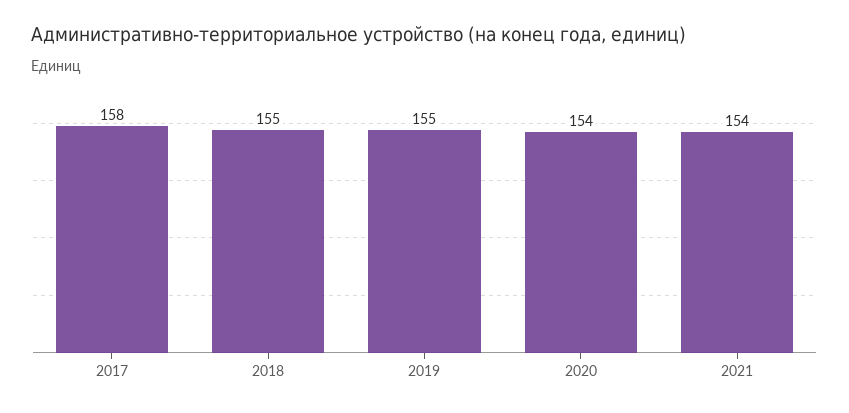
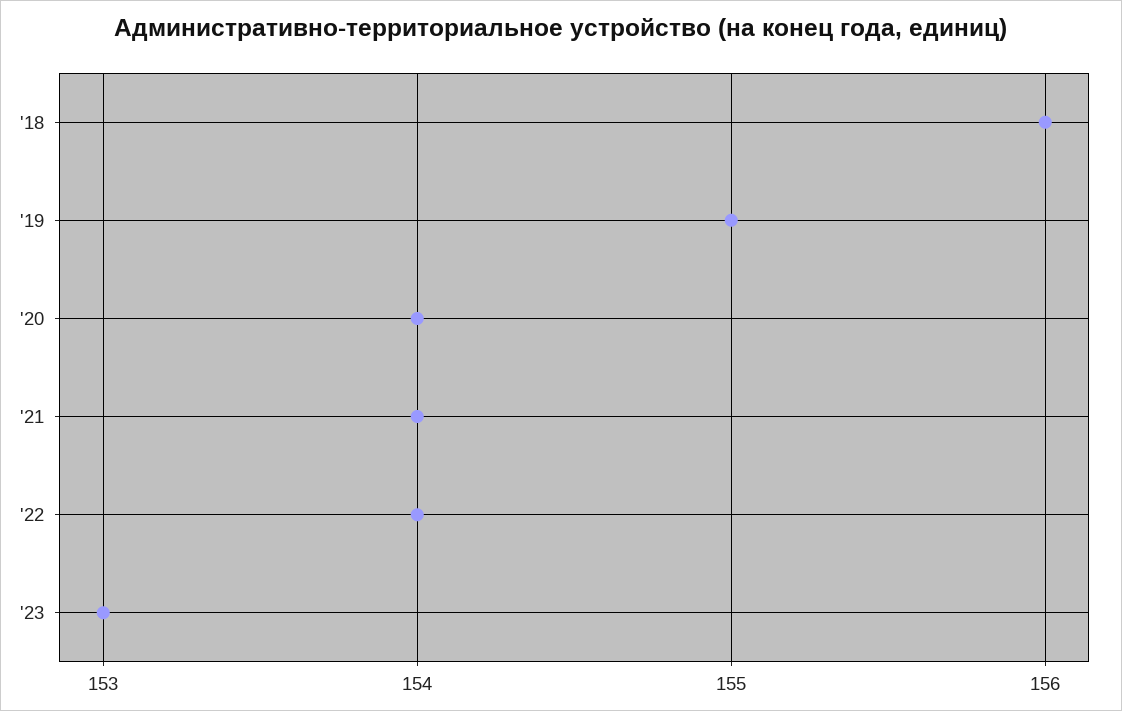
2017: 158 -> none
2018: 155 -> 156
'22: none -> 154
'23: none -> 153

